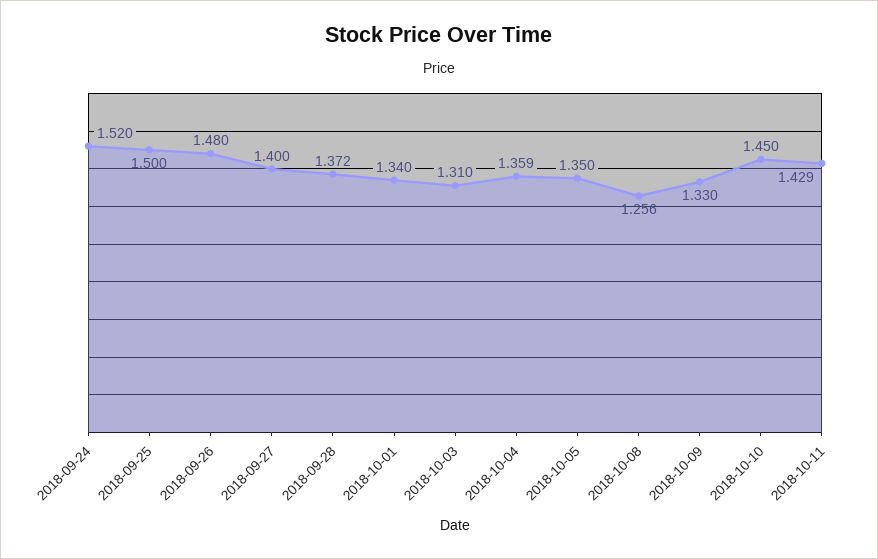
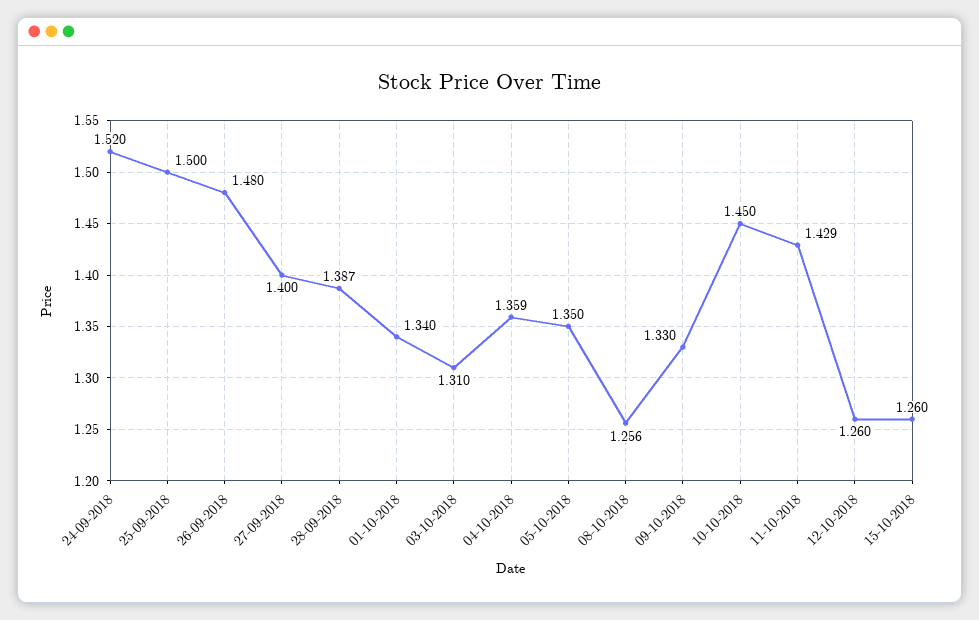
2018-09-28: 1.372 -> 1.387
12-10-2018: none -> 1.26
15-10-2018: none -> 1.26

